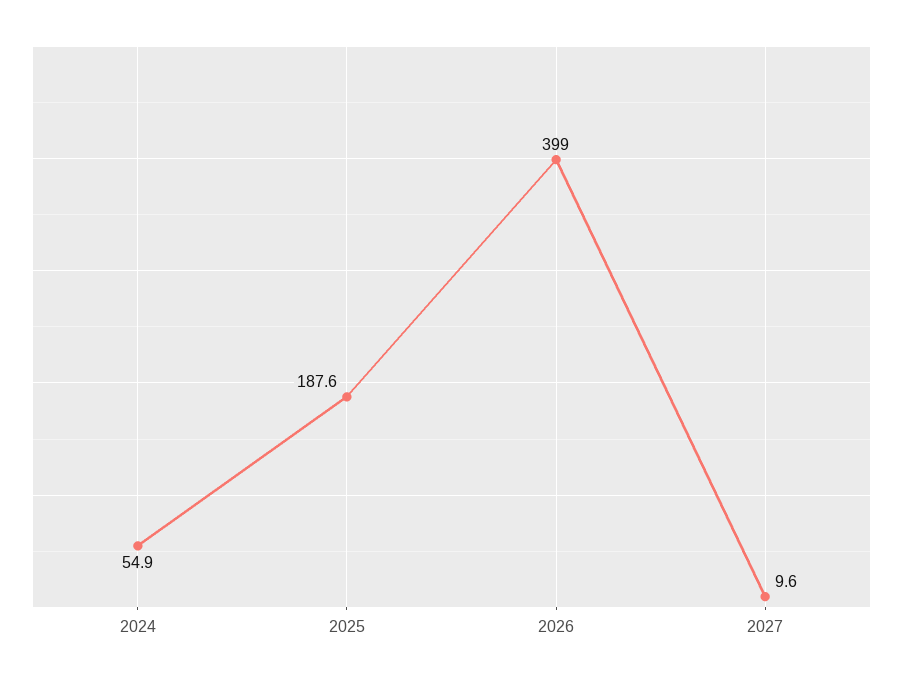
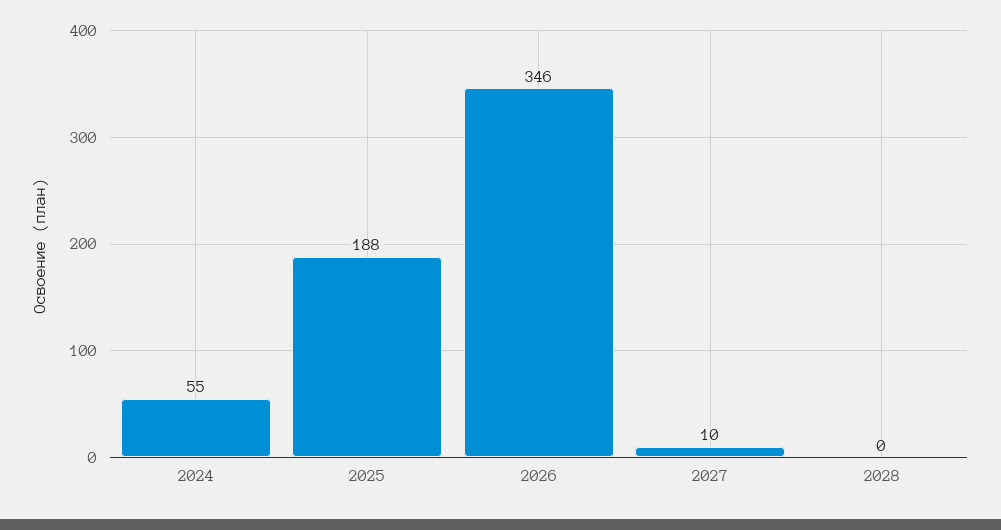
2026: 399 -> 346
2028: none -> 0

